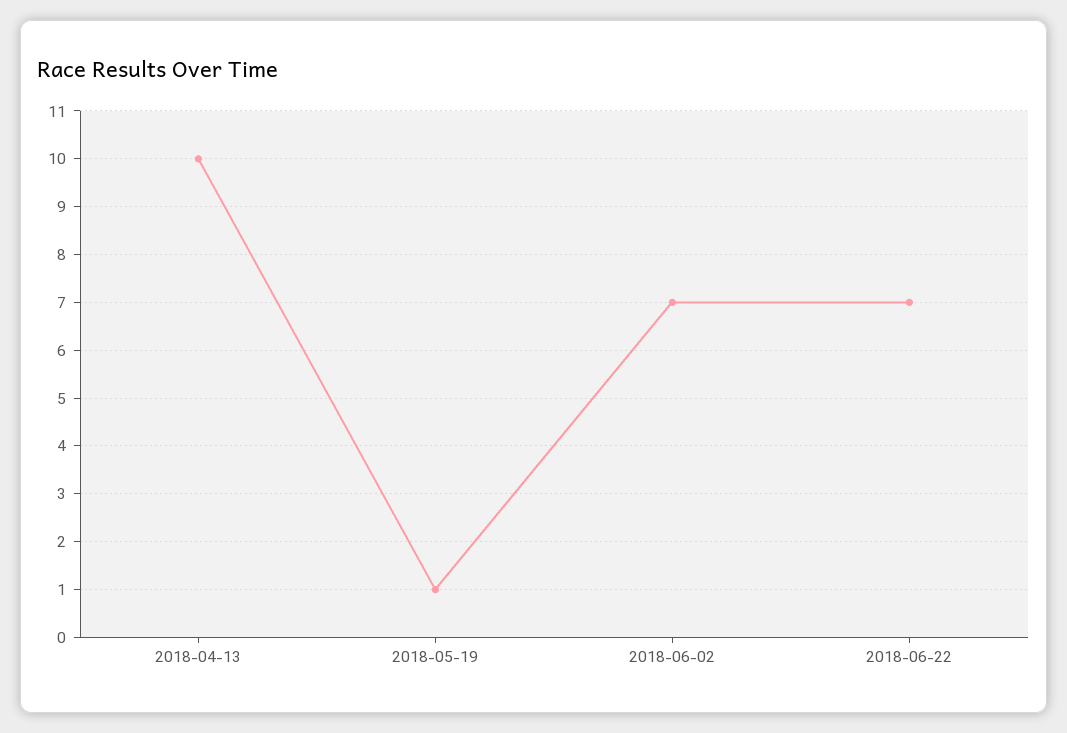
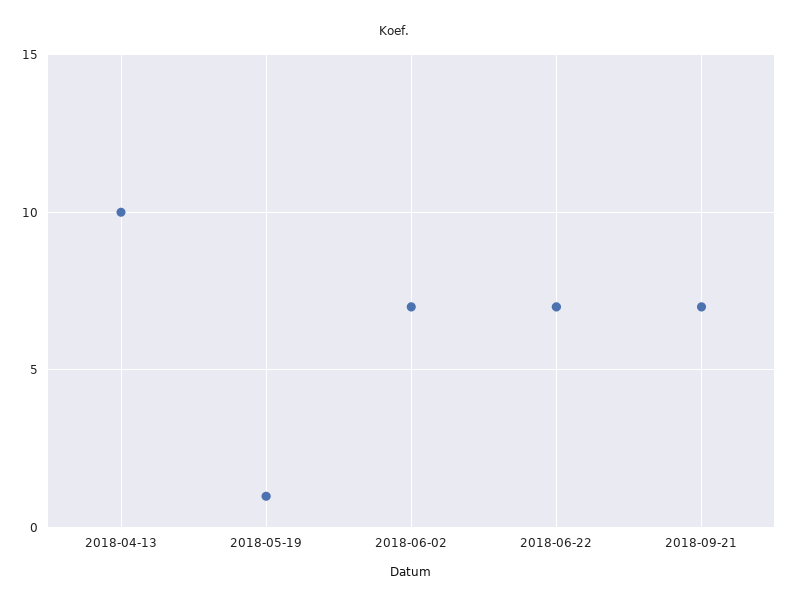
2018-09-21: none -> 7

